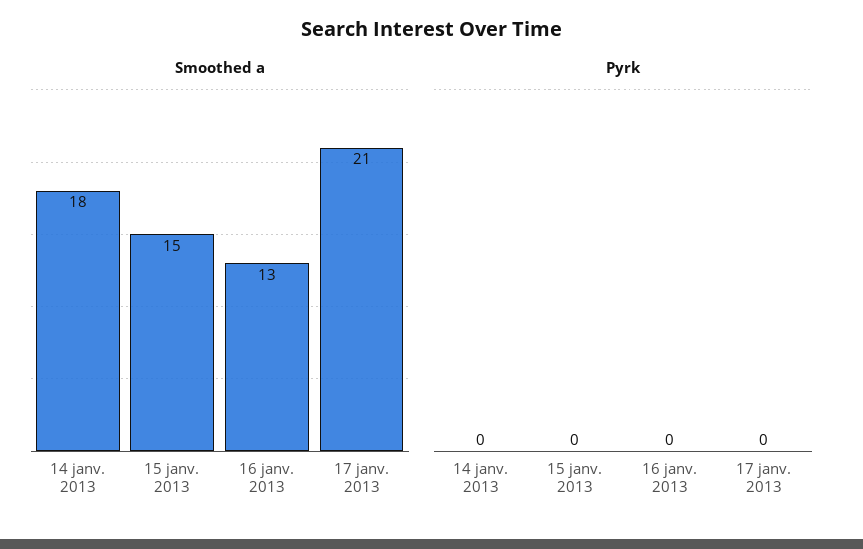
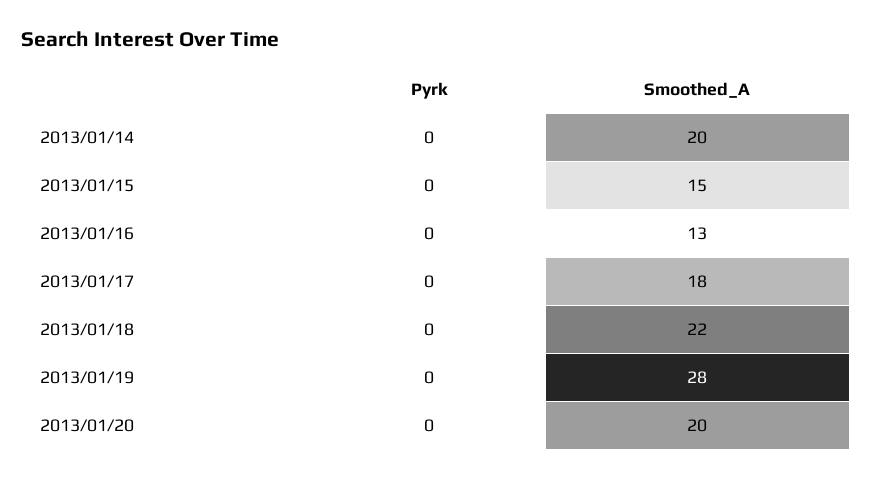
Smoothed a, 14 janv. 2013: 18 -> 20
Smoothed a, 17 janv. 2013: 21 -> 18
Pyrk, 2013/01/18: none -> 0
Smoothed a, 2013/01/18: none -> 22
Pyrk, 2013/01/19: none -> 0
Smoothed a, 2013/01/19: none -> 28
Pyrk, 2013/01/20: none -> 0
Smoothed a, 2013/01/20: none -> 20

